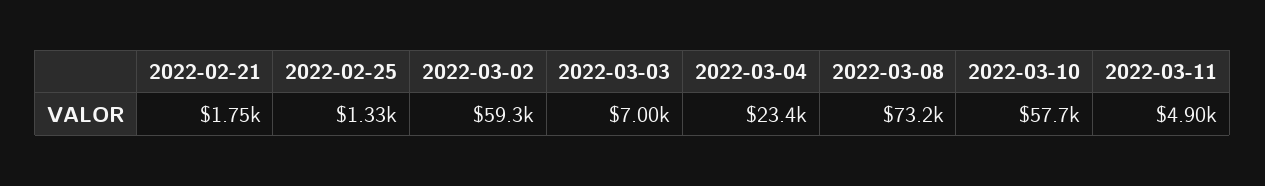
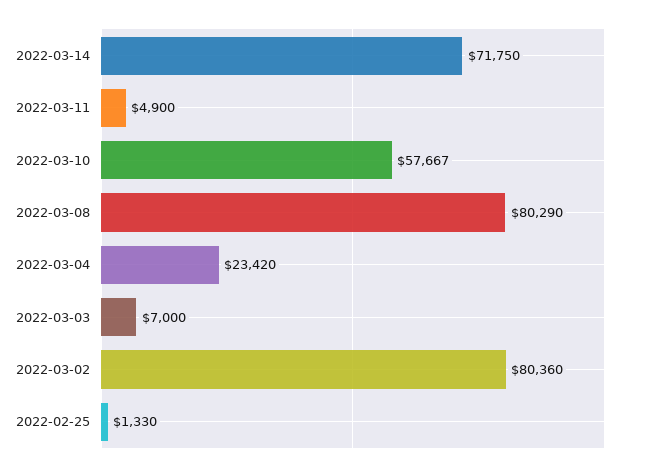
2022-02-21: 1750 -> none
2022-03-02: 59300 -> 80360
2022-03-08: 73200 -> 80290
2022-03-14: none -> 71750

